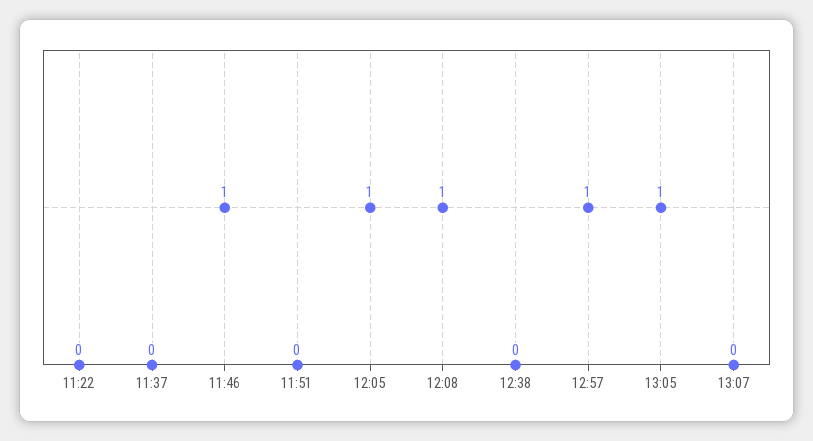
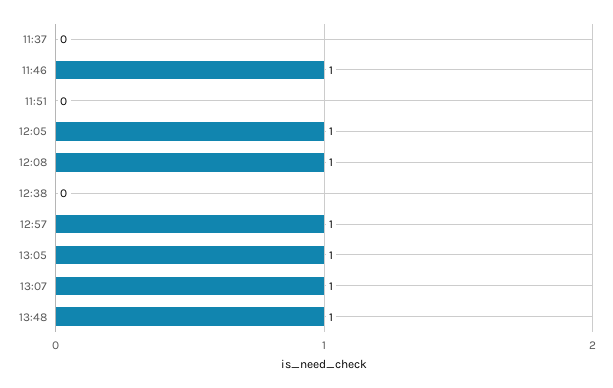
11:22: 0 -> none
13:07: 0 -> 1
13:48: none -> 1

